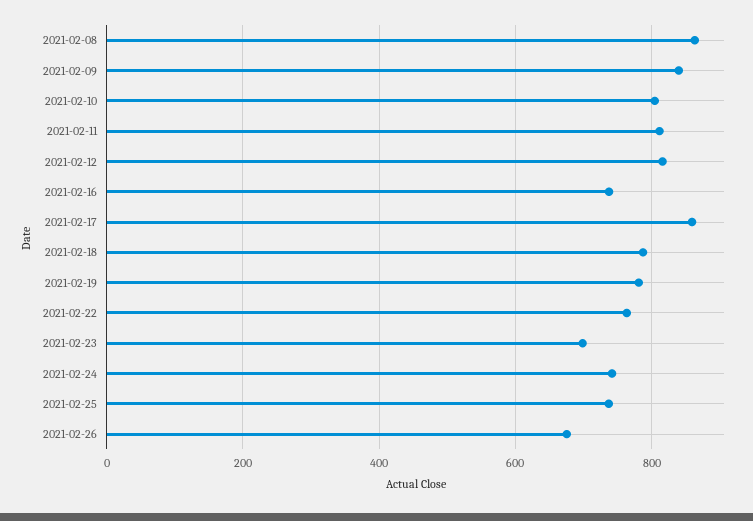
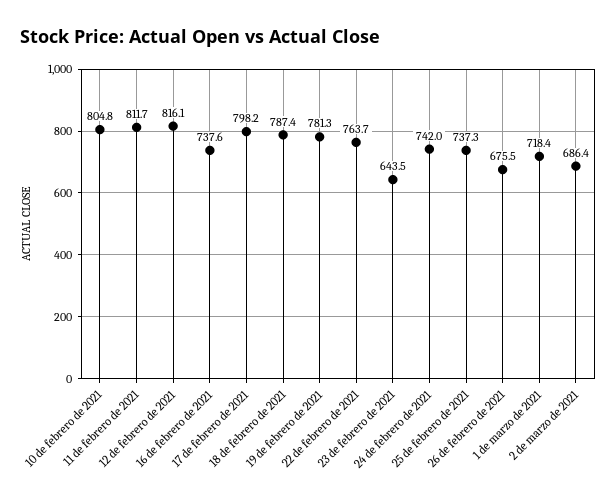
2021-02-08: 860 -> none
2021-02-09: 840 -> none
2021-02-17: 860 -> 798.2
2021-02-23: 700 -> 643.5
1 de marzo de 2021: none -> 718.4
2 de marzo de 2021: none -> 686.4

